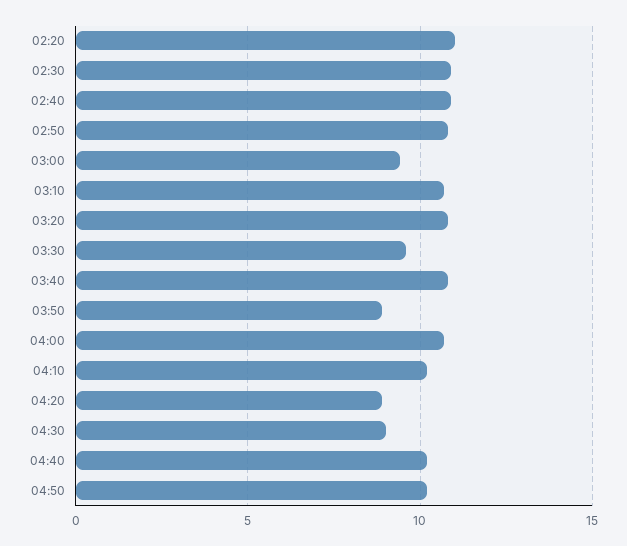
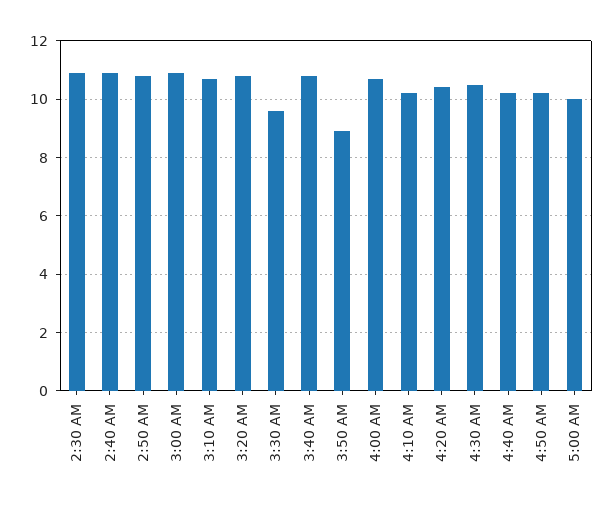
02:20: 11 -> none
03:00: 9.5 -> 11
04:20: 9 -> 10.5
04:30: 9 -> 10.5
5:00 AM: none -> 10

